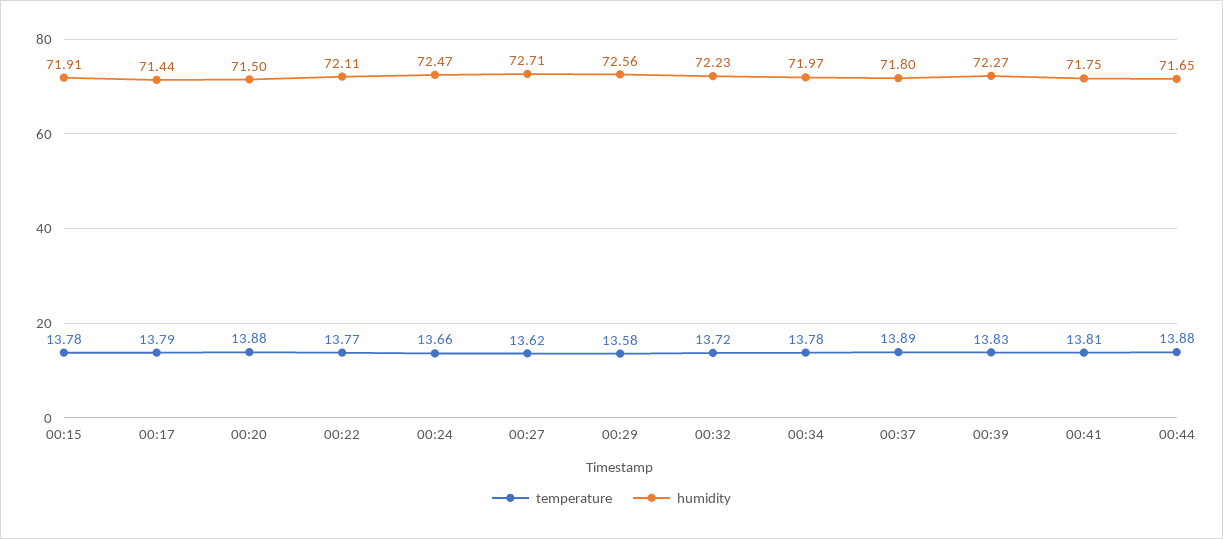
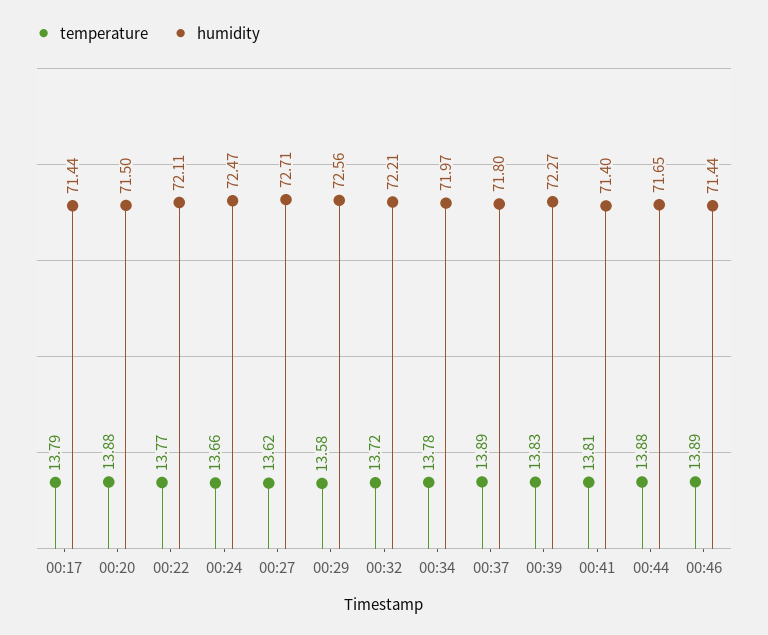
temperature, 00:15: 13.78 -> none
humidity, 00:15: 71.91 -> none
humidity, 00:32: 72.23 -> 72.21
humidity, 00:41: 71.75 -> 71.4
temperature, 00:46: none -> 13.89
humidity, 00:46: none -> 71.44

